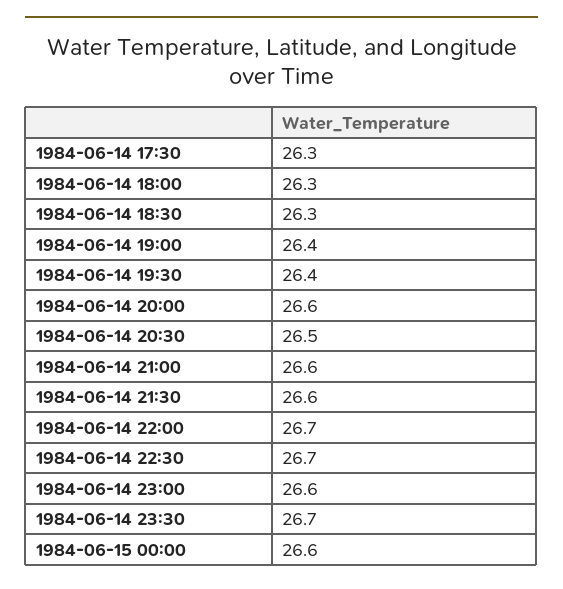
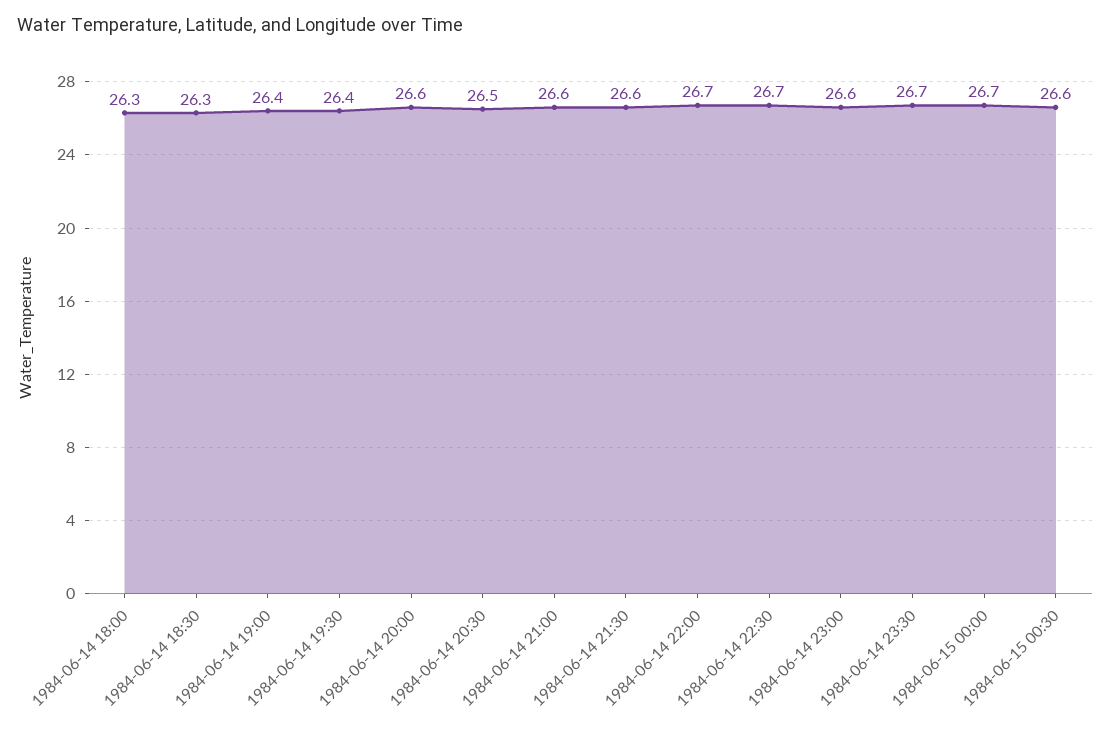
1984-06-14 17:30: 26.3 -> none
1984-06-15 00:00: 26.6 -> 26.7
1984-06-15 00:30: none -> 26.6

